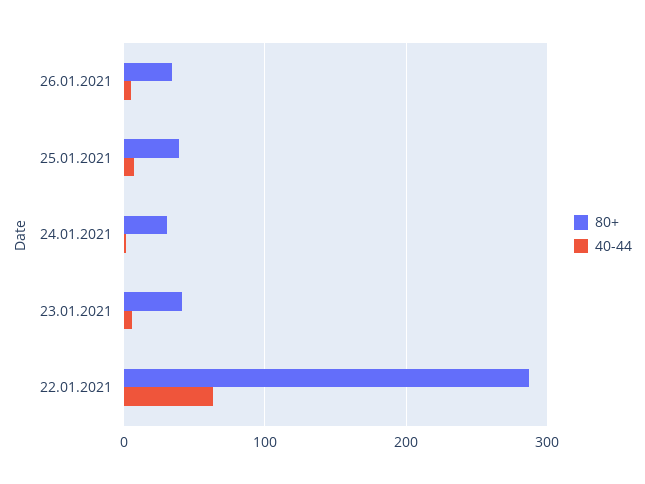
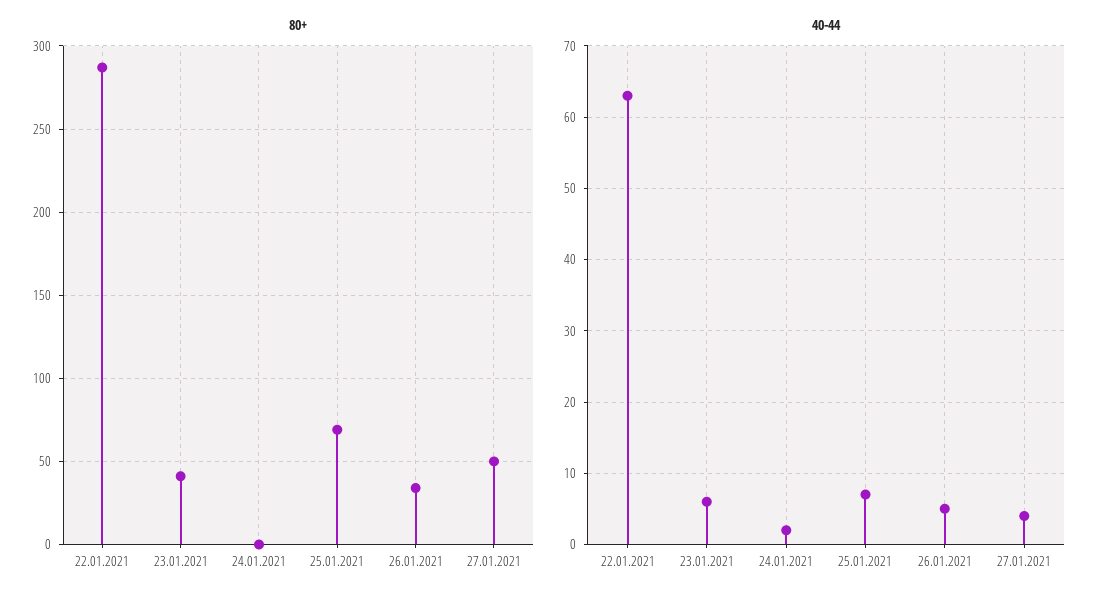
80+, 25.01.2021: 40 -> 70
80+, 24.01.2021: 30 -> 0
80+, 27.01.2021: none -> 50
40-44, 27.01.2021: none -> 4

